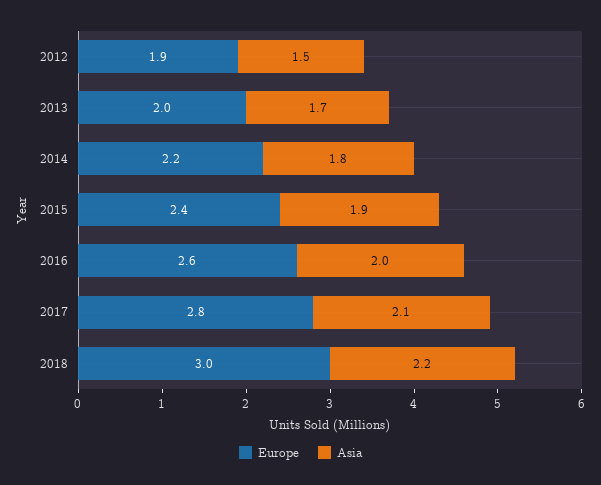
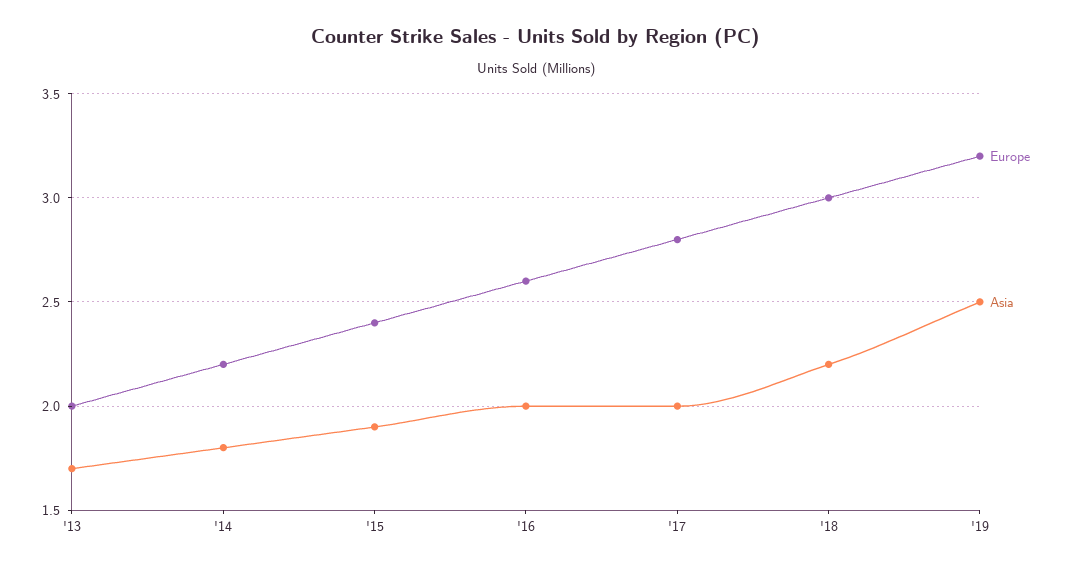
Europe, 2012: 1.9 -> none
Asia, 2012: 1.5 -> none
Asia, 2017: 2.1 -> 2
Europe, '19: none -> 3.2
Asia, '19: none -> 2.5

